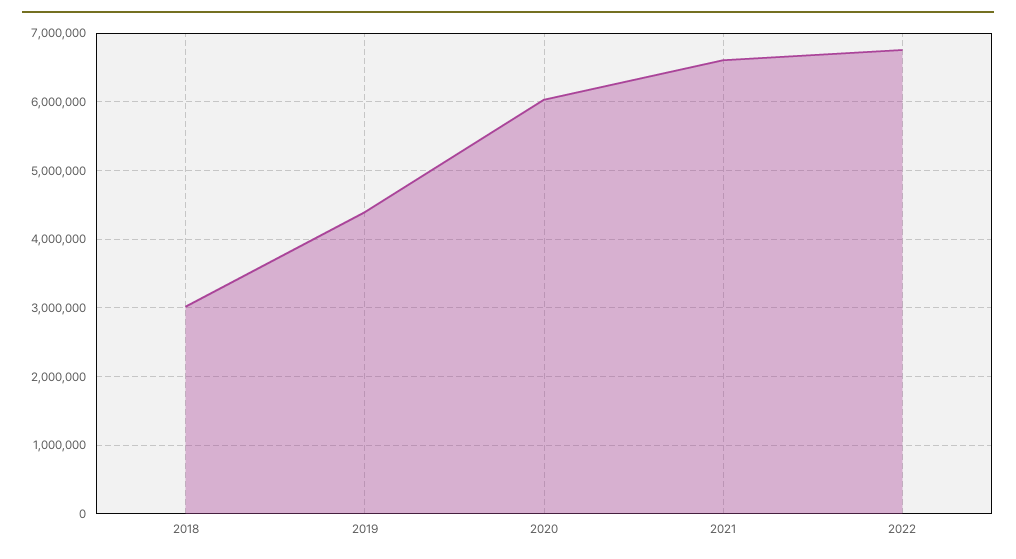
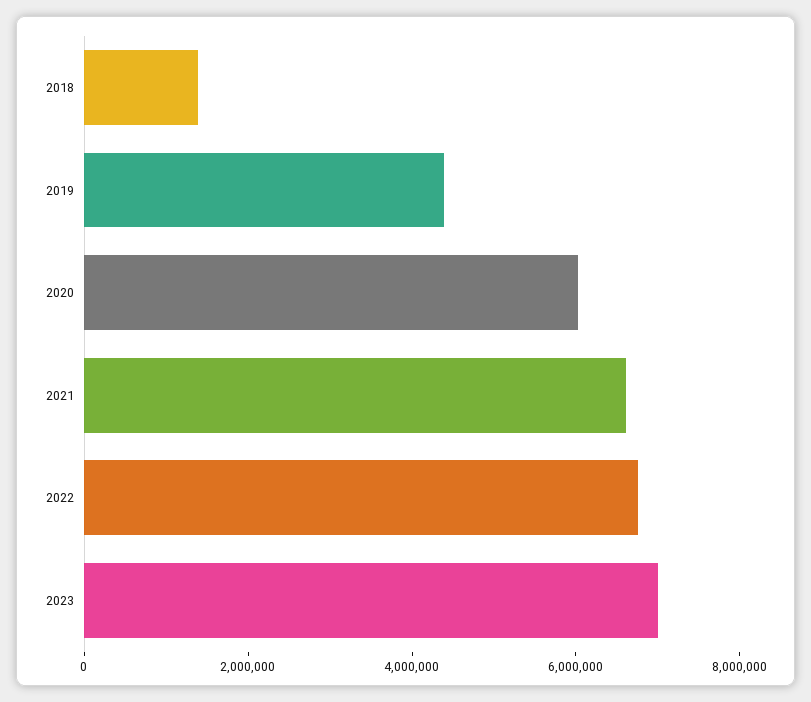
2018: 3000000 -> 1500000
2023: none -> 7000000

